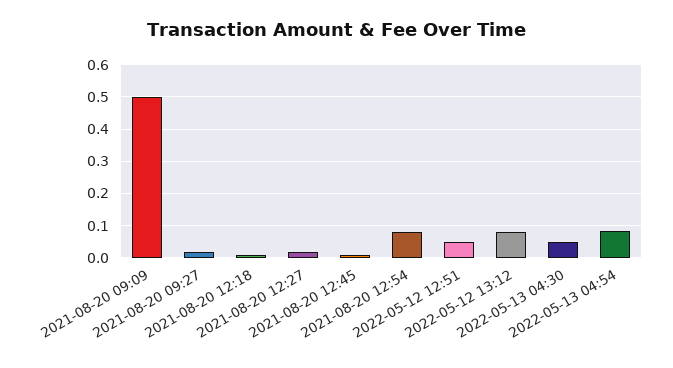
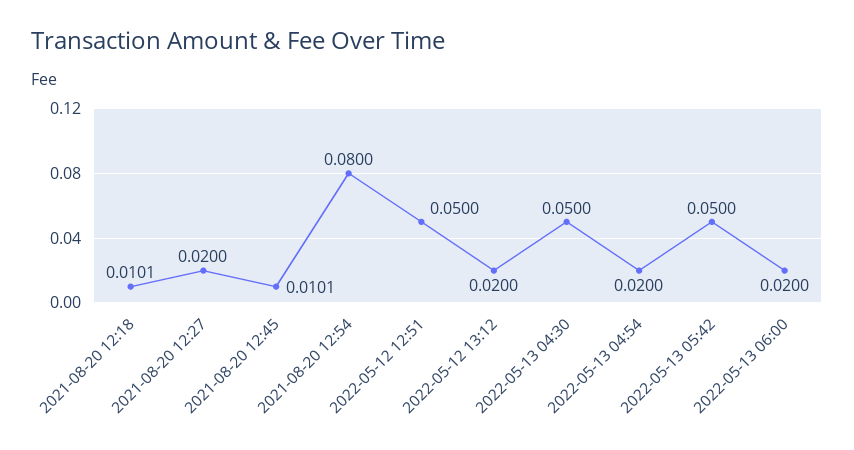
2021-08-20 09:09: 0.5 -> none
2021-08-20 09:27: 0.02 -> none
2022-05-12 13:12: 0.08 -> 0.02
2022-05-13 04:54: 0.08 -> 0.02
2022-05-13 05:42: none -> 0.05
2022-05-13 06:00: none -> 0.02

